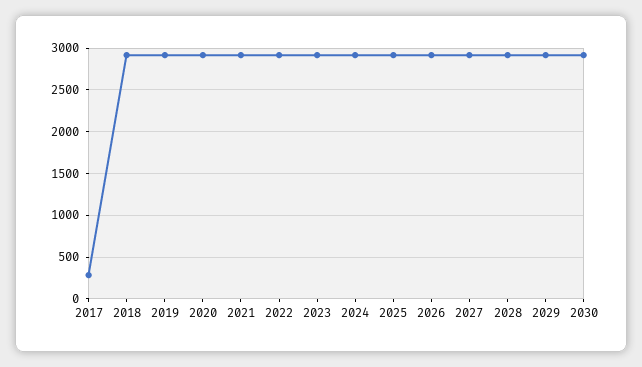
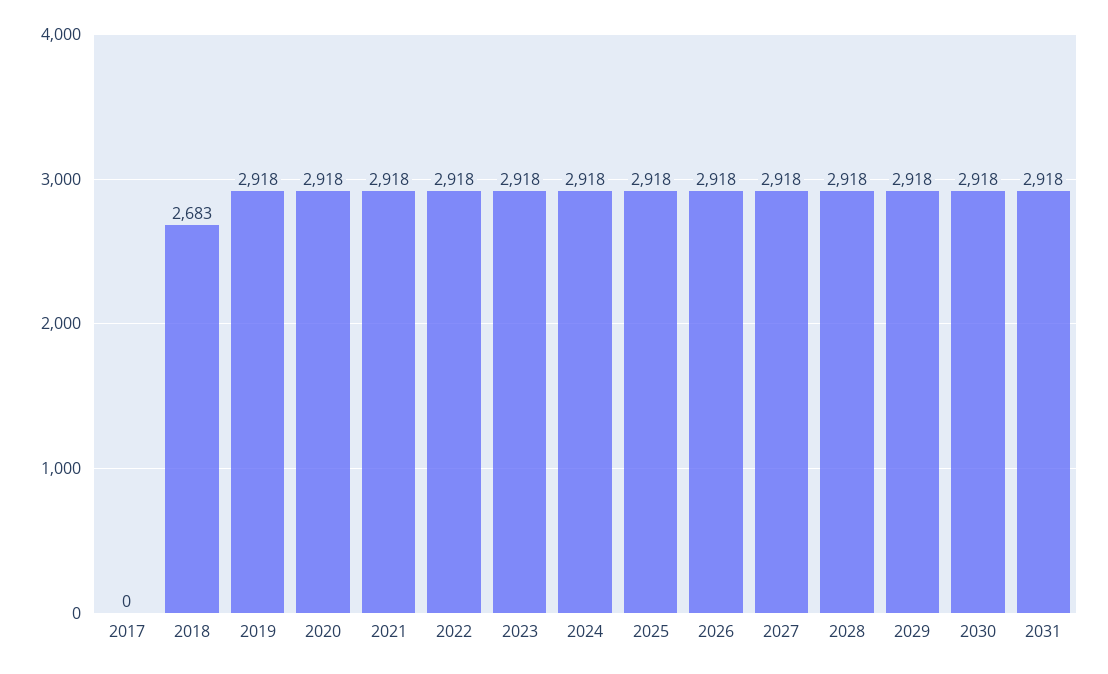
2017: 300 -> 0
2018: 2900 -> 2683
2031: none -> 2918

